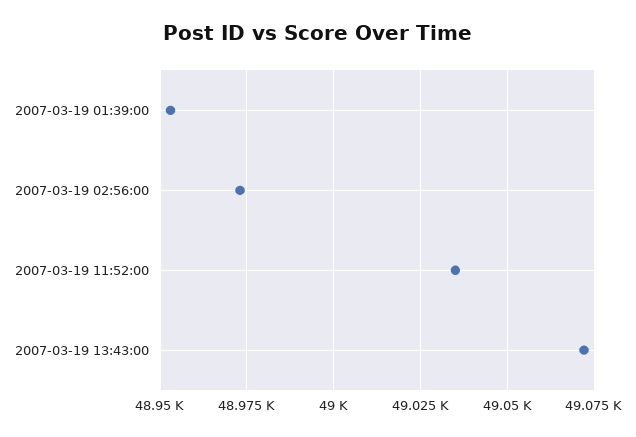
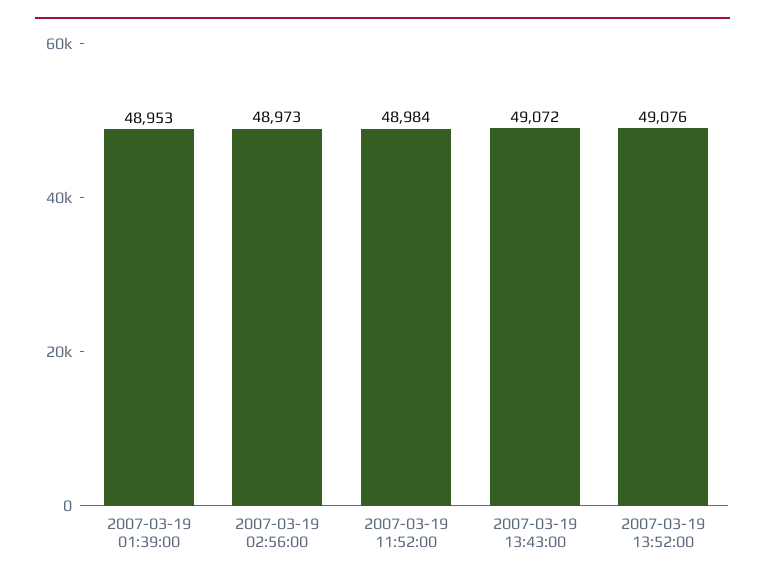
2007-03-19 11:52:00: 49035 -> 48984
2007-03-19 13:52:00: none -> 49076

